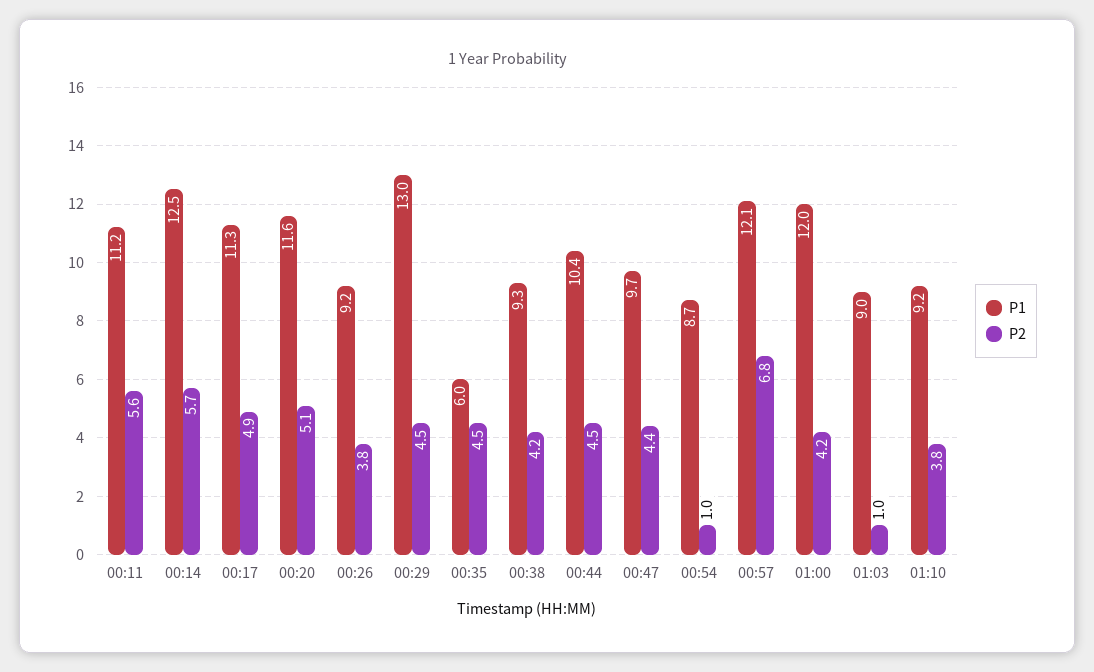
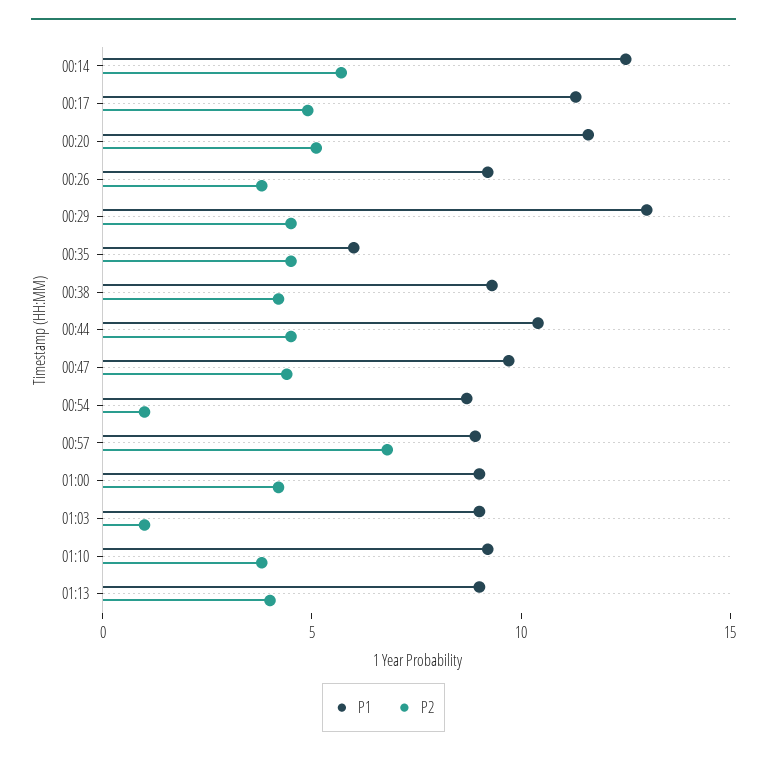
P1, 00:11: 11.2 -> none
P2, 00:11: 5.6 -> none
P1, 00:57: 12.1 -> 9
P1, 01:00: 12 -> 9
P1, 01:13: none -> 9
P2, 01:13: none -> 4

